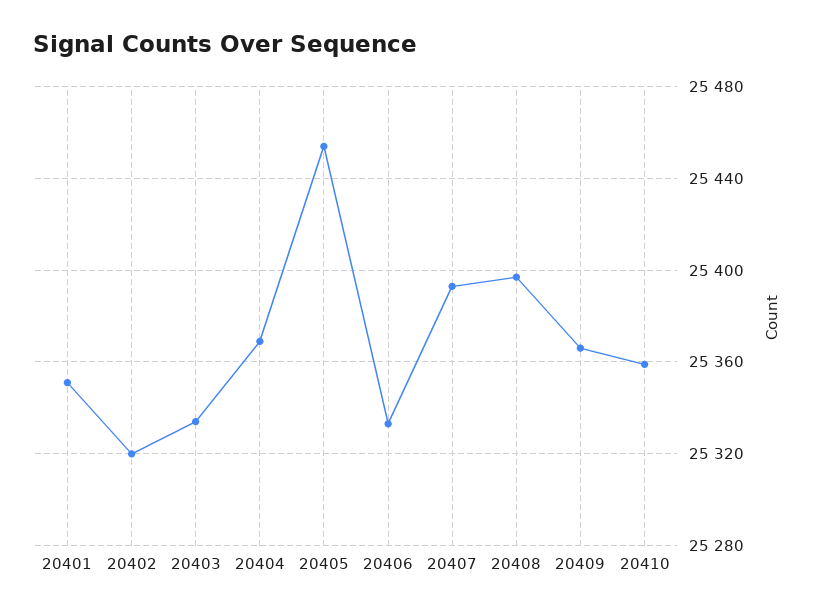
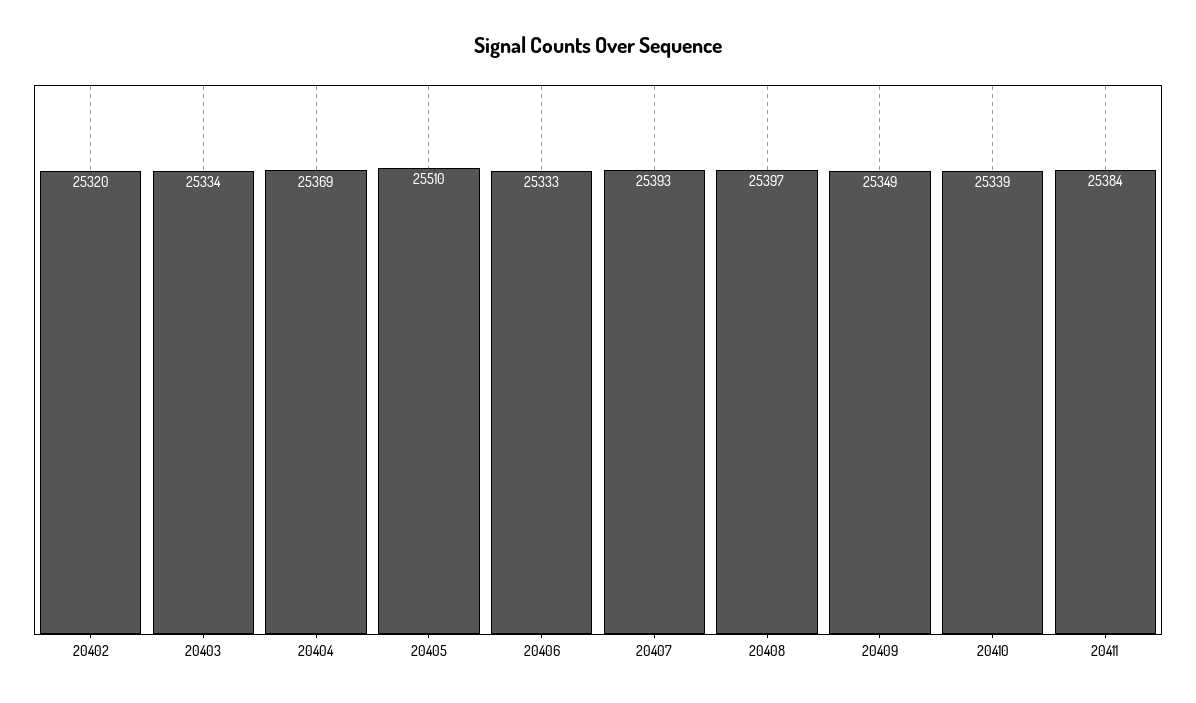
20401: 25350 -> none
20405: 25455 -> 25510
20409: 25365 -> 25349
20410: 25360 -> 25339
20411: none -> 25384

